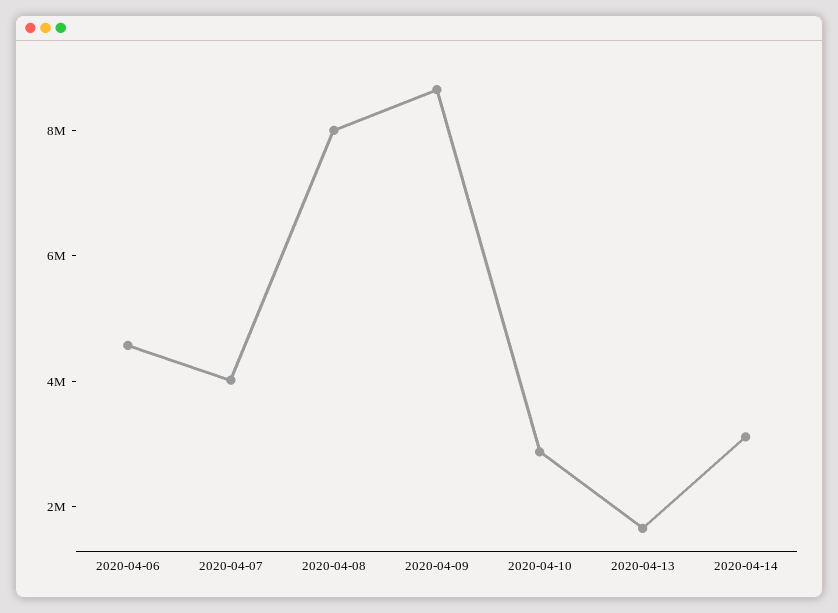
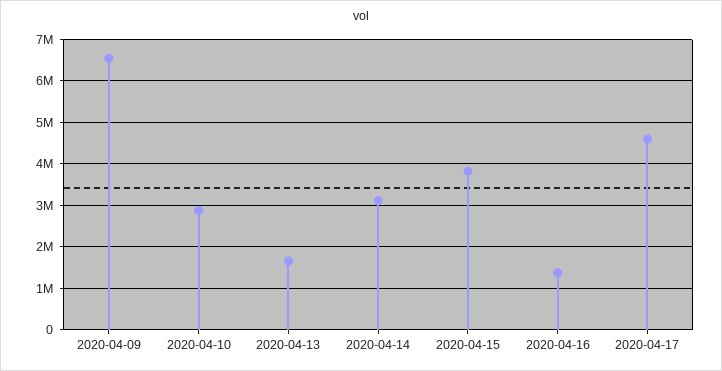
2020-04-06: 4500000 -> none
2020-04-07: 4000000 -> none
2020-04-08: 8000000 -> none
2020-04-09: 8500000 -> 6600000
2020-04-15: none -> 3800000
2020-04-16: none -> 1400000
2020-04-17: none -> 4600000

